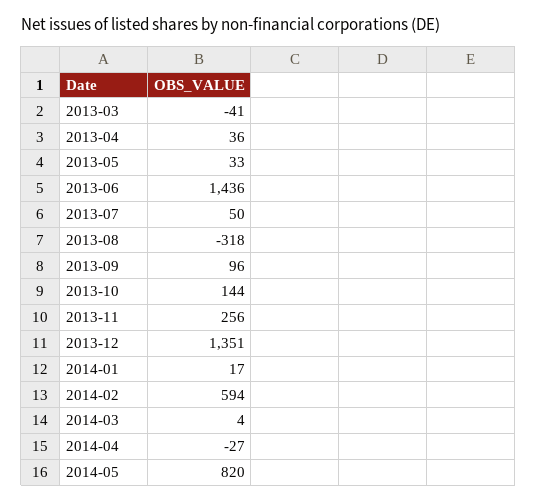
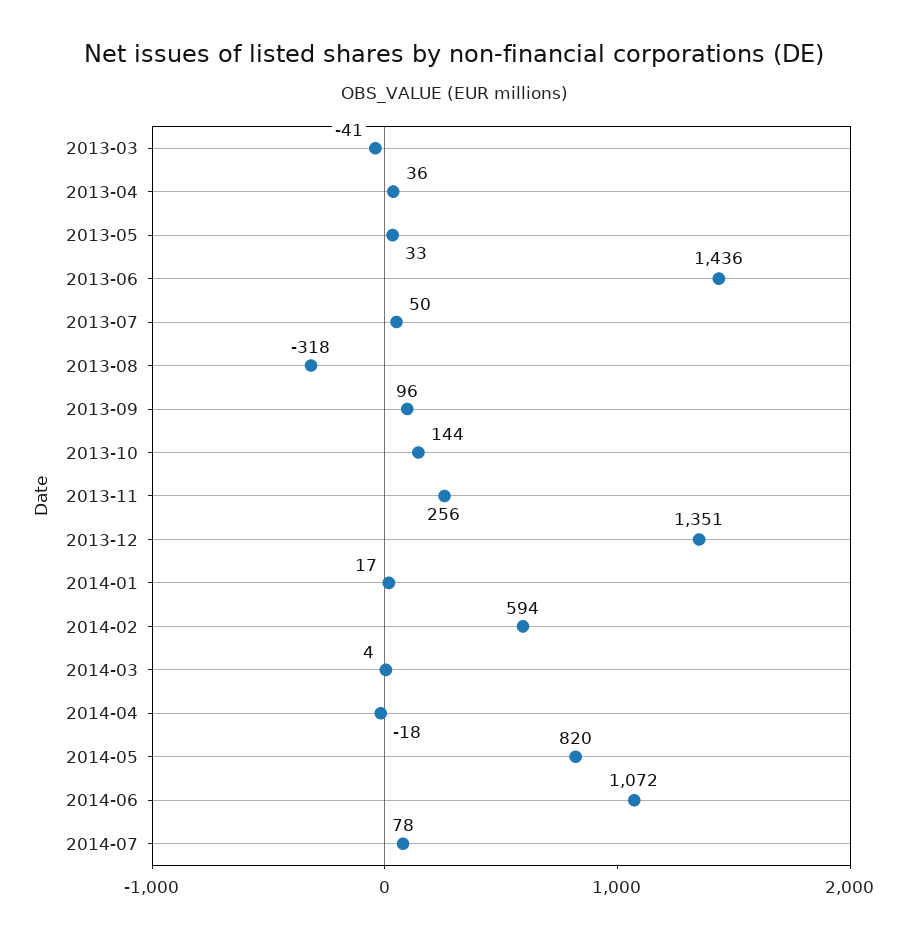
2014-04: -27 -> -18
2014-06: none -> 1072
2014-07: none -> 78

